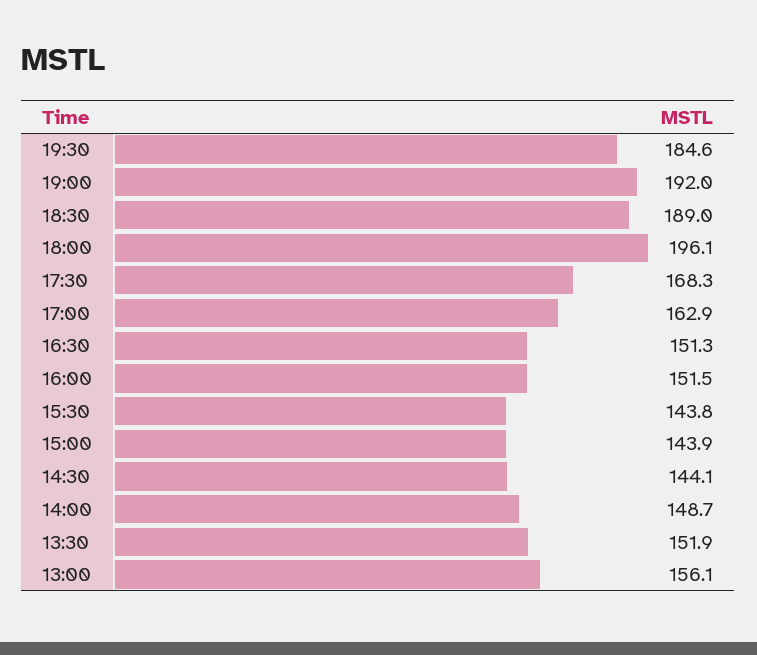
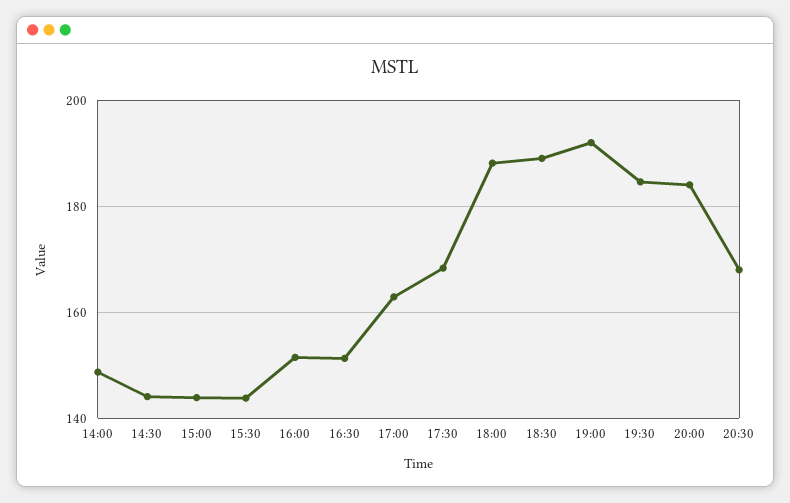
18:00: 196.1 -> 188
13:30: 151.9 -> none
13:00: 156.1 -> none
20:00: none -> 184
20:30: none -> 168

